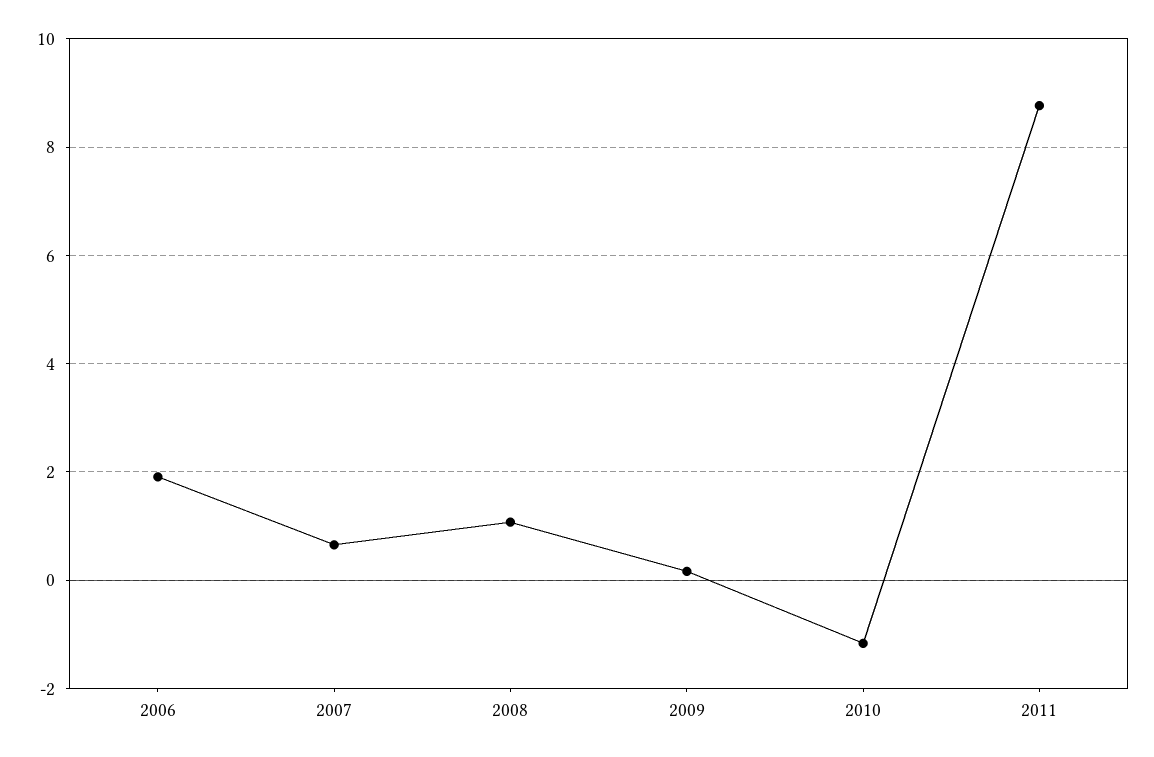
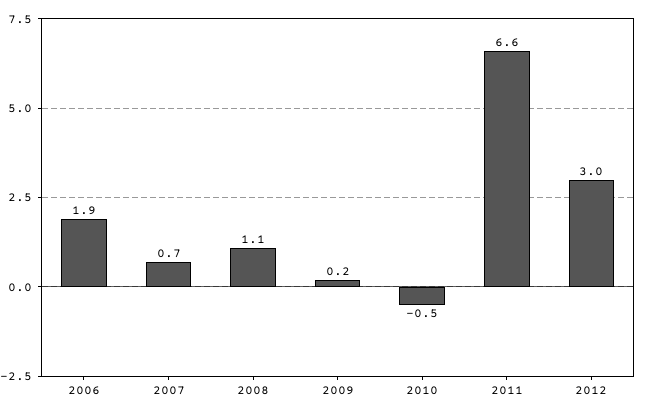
2010: -1.2 -> -0.5
2011: 8.8 -> 6.6
2012: none -> 3

